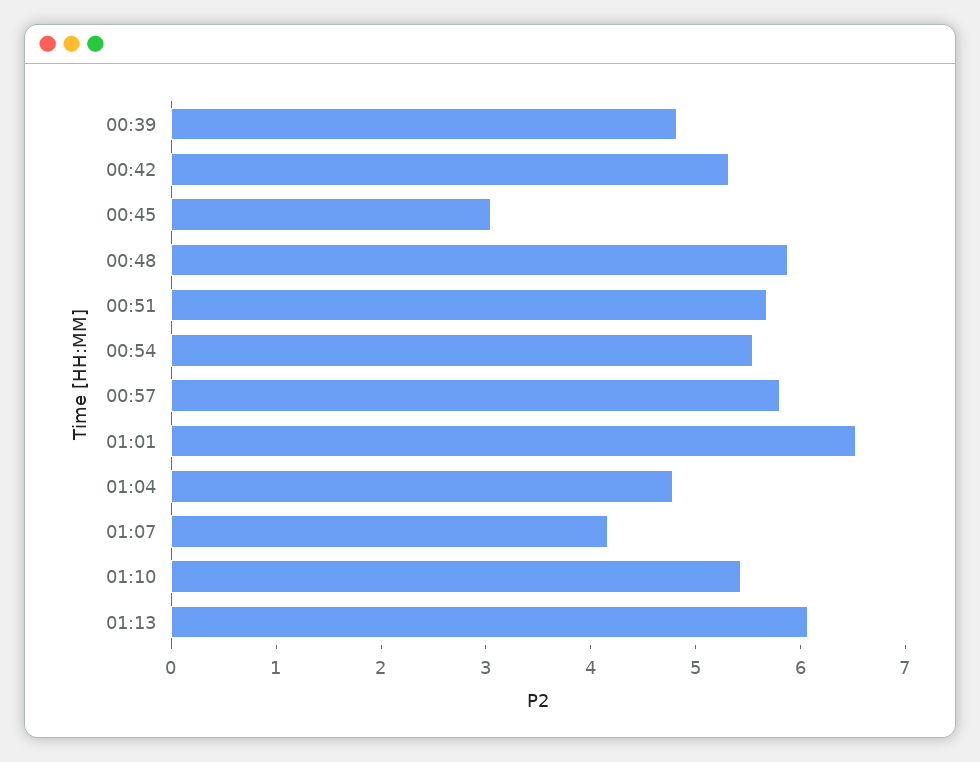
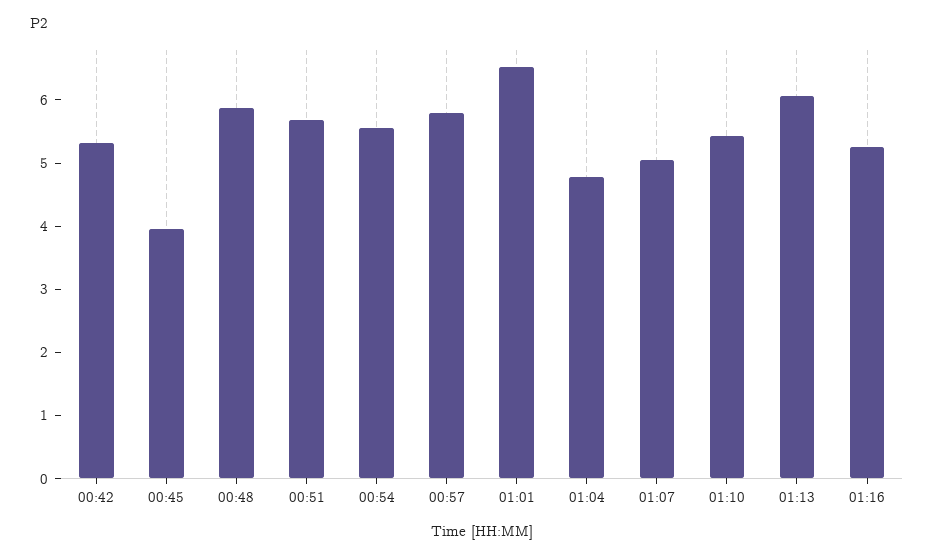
00:39: 4.8 -> none
00:45: 3 -> 4
01:07: 4.2 -> 5
01:16: none -> 5.2

